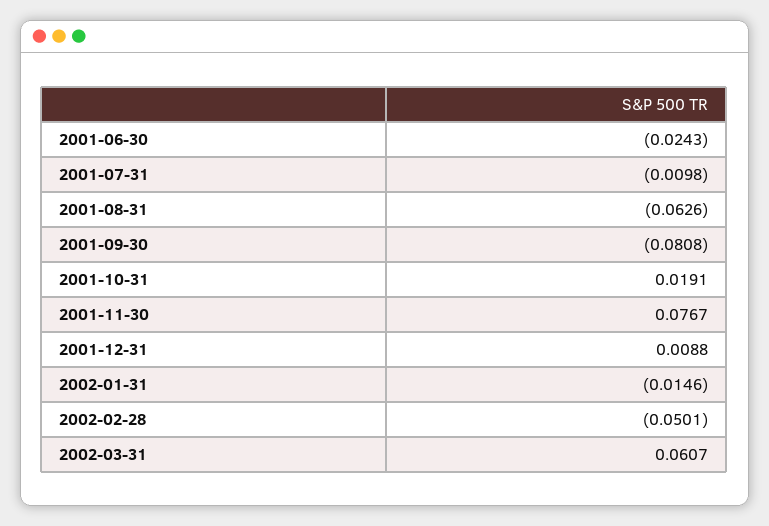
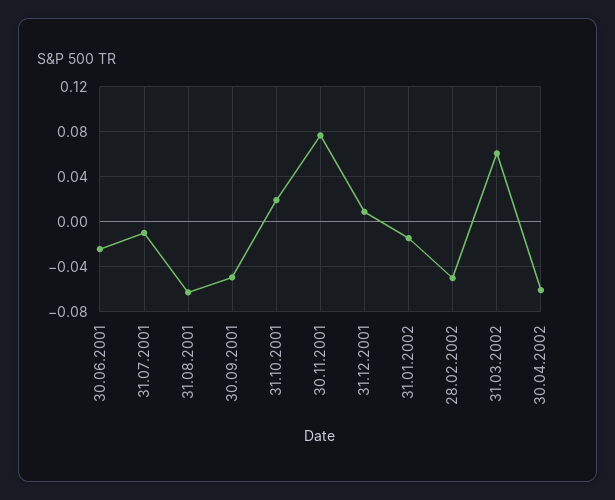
2001-09-30: -0.0808 -> -0.05
30.04.2002: none -> -0.06

